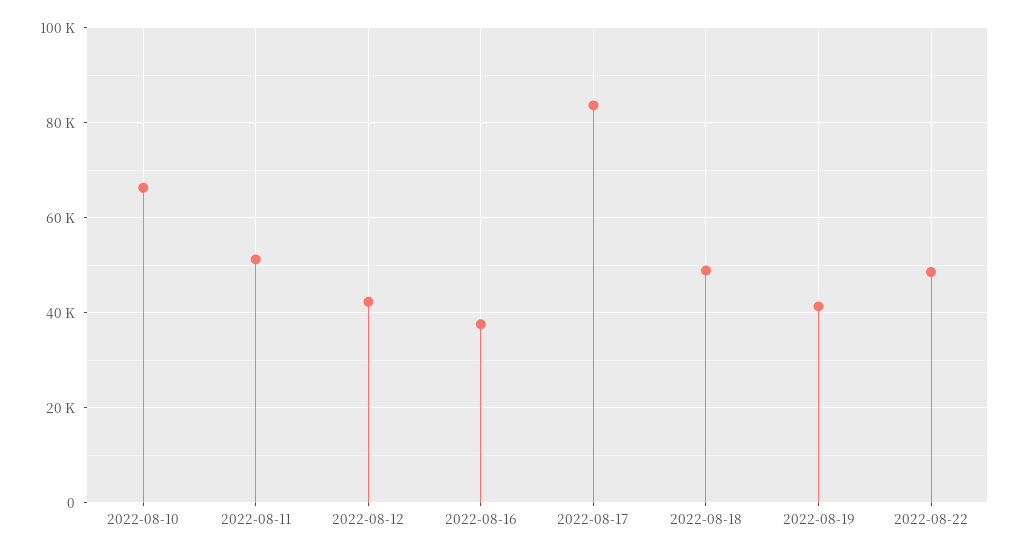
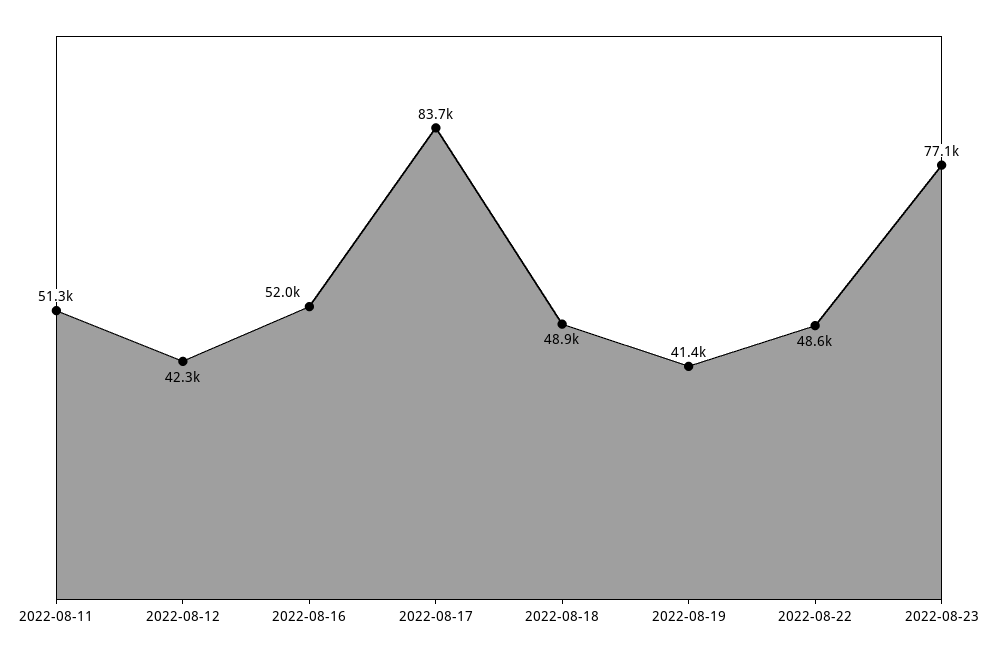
2022-08-10: 66000 -> none
2022-08-16: 38000 -> 52000
2022-08-23: none -> 77100

